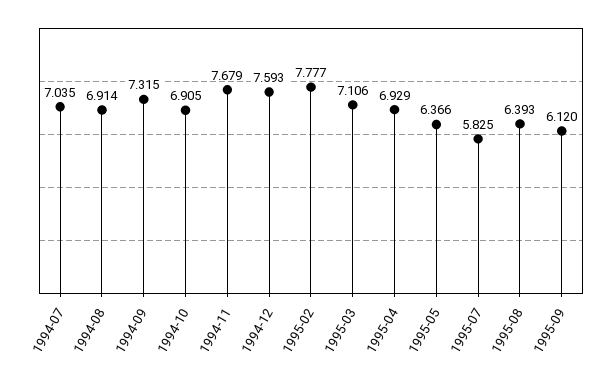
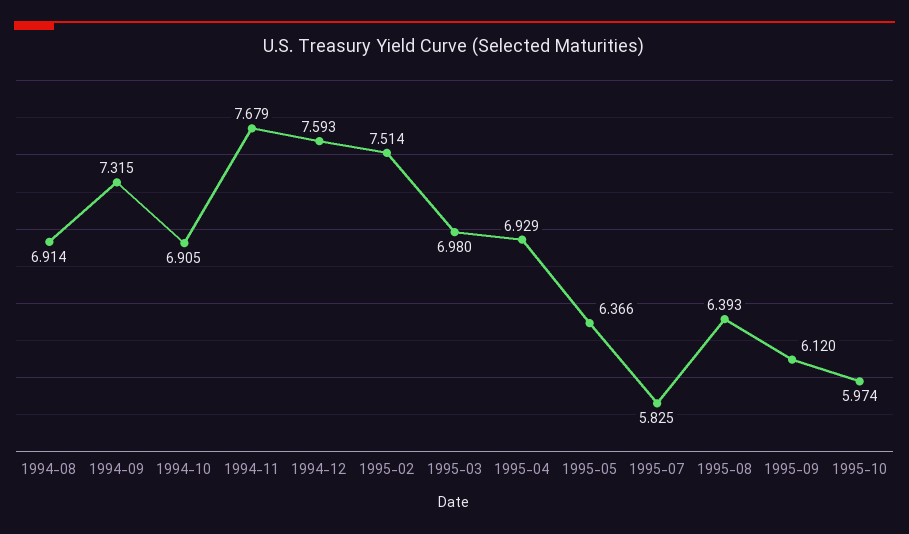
1994-07: 7.035 -> none
1995-02: 7.777 -> 7.514
1995-03: 7.106 -> 6.98
1995-10: none -> 5.974

